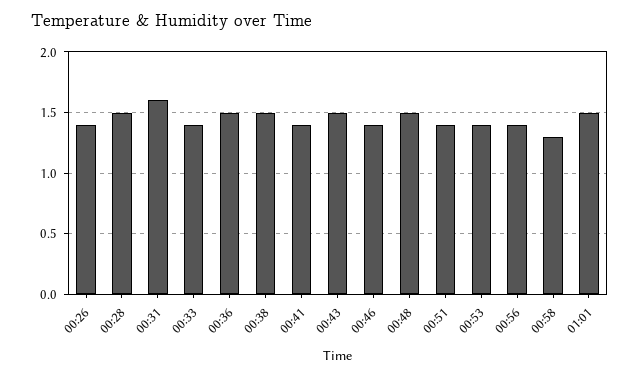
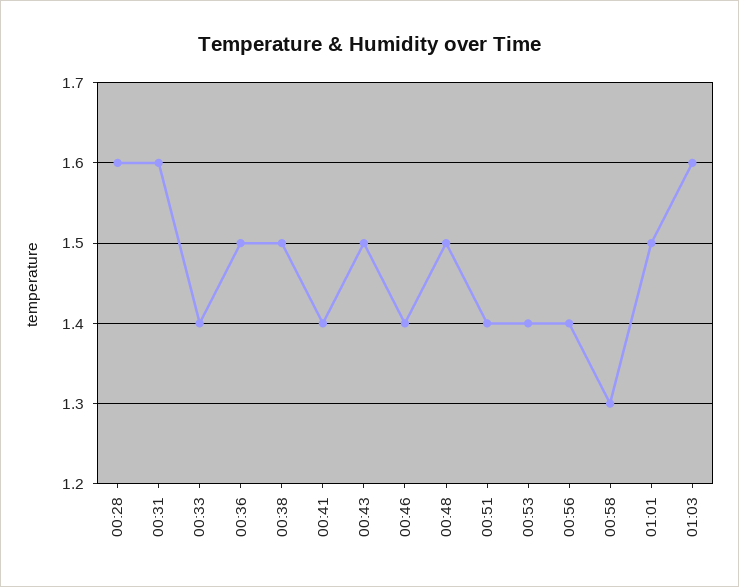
00:26: 1.4 -> none
00:28: 1.5 -> 1.6
01:03: none -> 1.6

